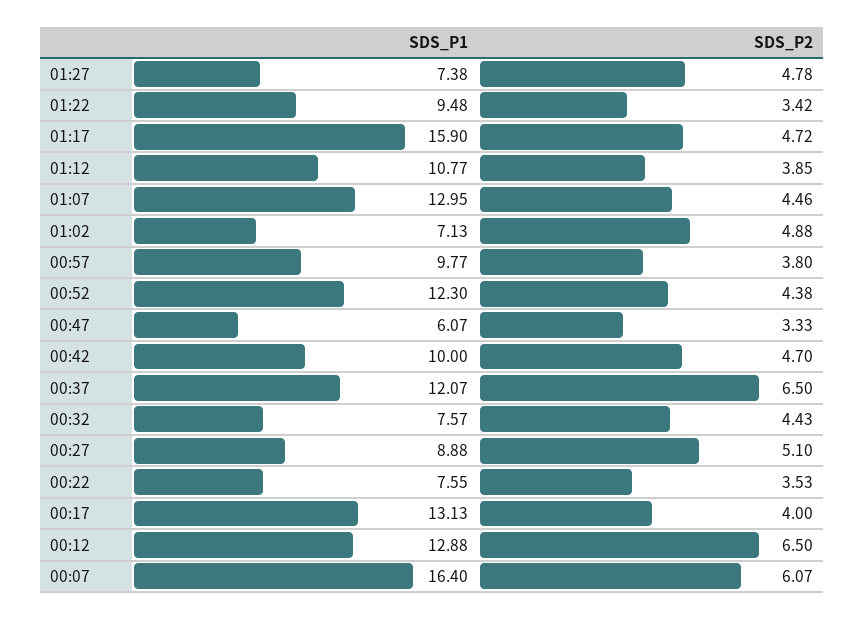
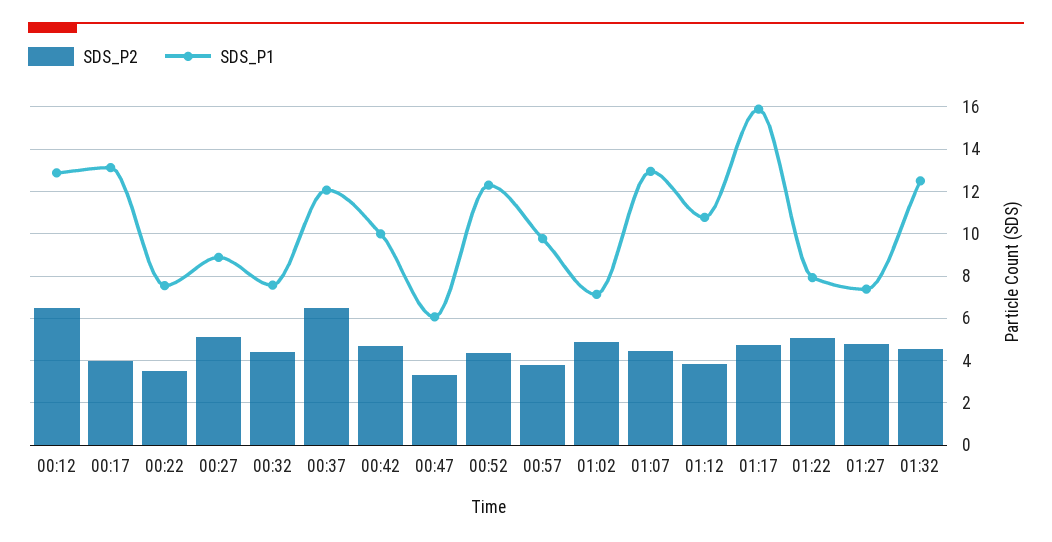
SDS_P1, 01:22: 9.48 -> 8
SDS_P2, 01:22: 3.42 -> 5
SDS_P1, 00:07: 16.4 -> none
SDS_P2, 00:07: 6.07 -> none
SDS_P2, 01:32: none -> 4.5
SDS_P1, 01:32: none -> 12.5

